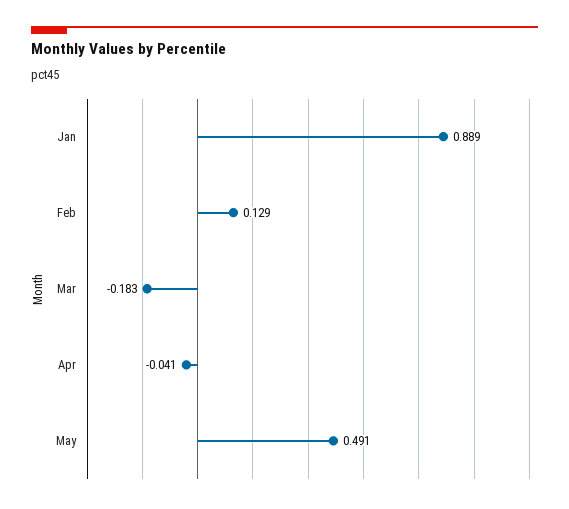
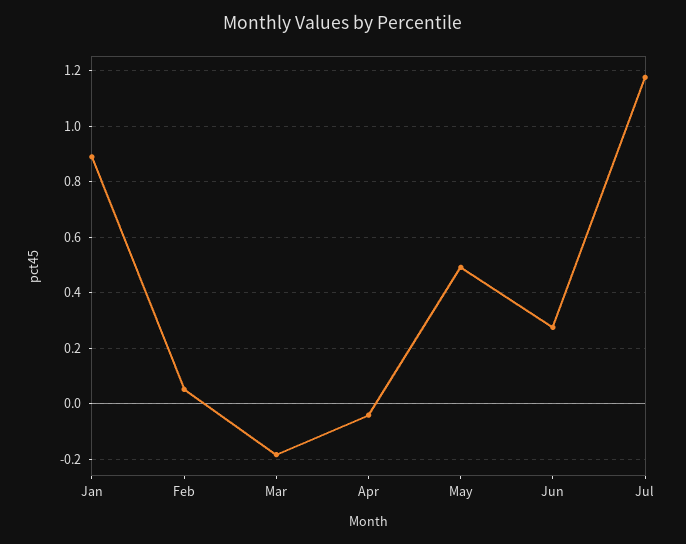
Feb: 0.129 -> 0.05
Jun: none -> 0.275
Jul: none -> 1.175

